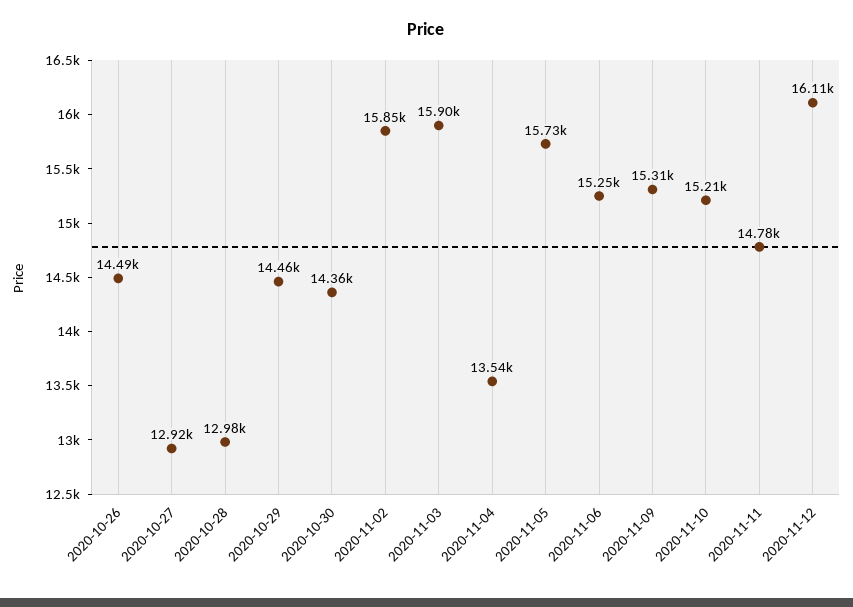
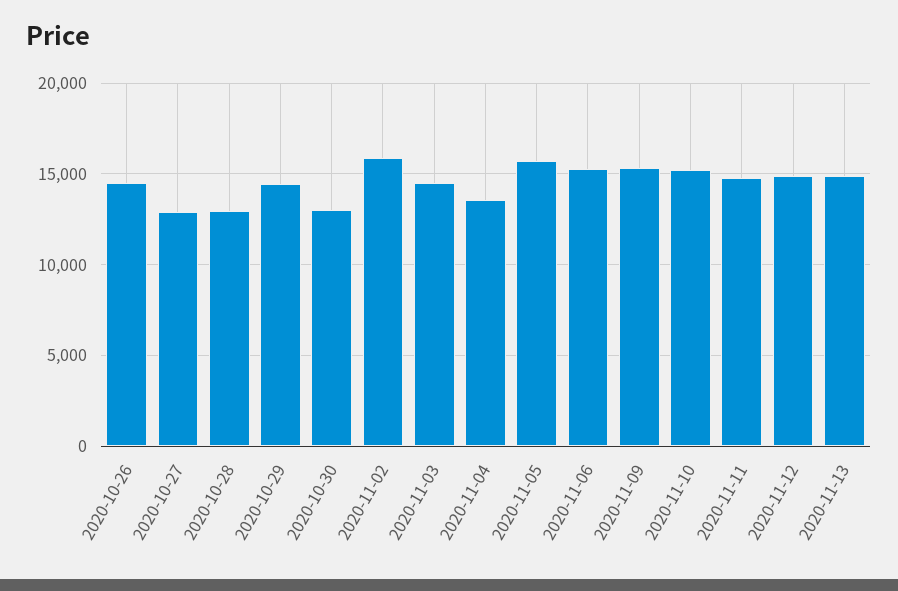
2020-10-30: 14360 -> 13000
2020-11-03: 15900 -> 14500
2020-11-12: 16110 -> 15000
2020-11-13: none -> 15000

